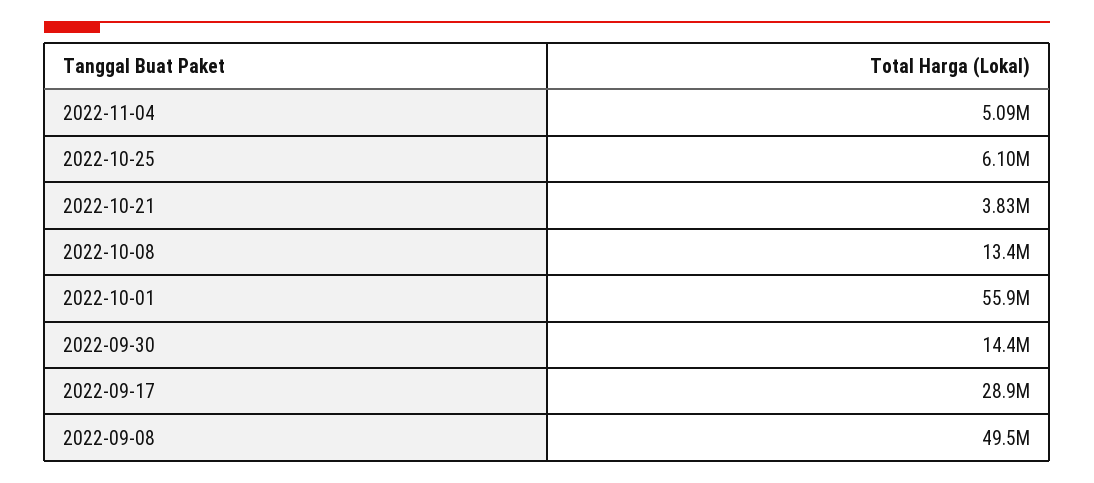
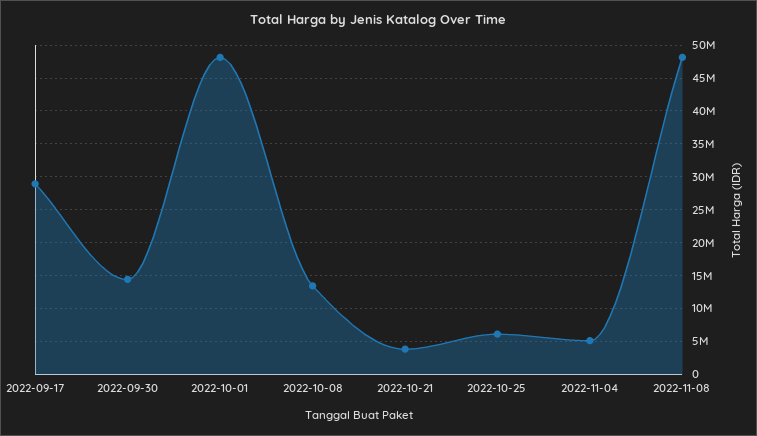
2022-10-01: 55900000 -> 48000000
2022-09-08: 49500000 -> none
2022-11-08: none -> 48000000

